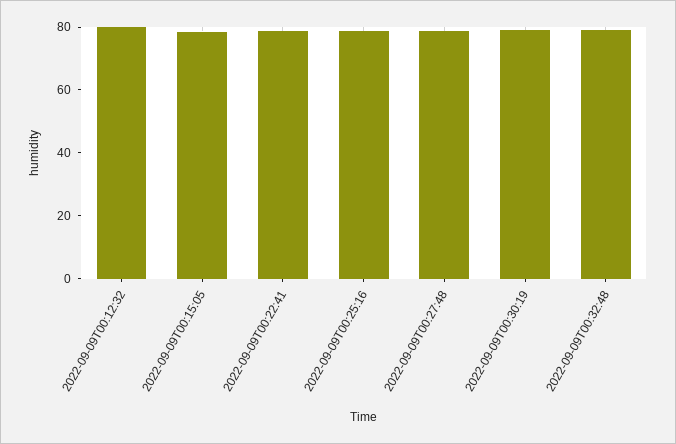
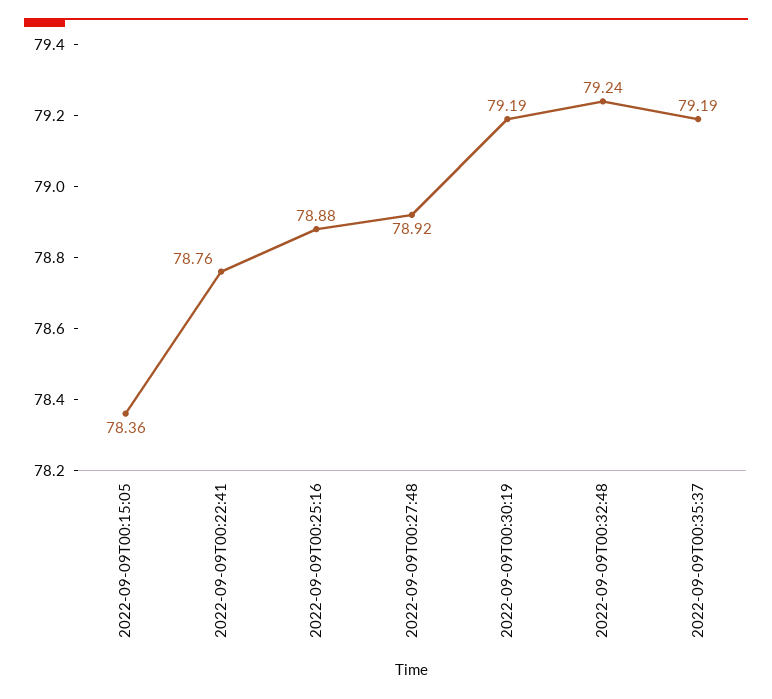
2022-09-09T00:12:32: 80 -> none
2022-09-09T00:35:37: none -> 79.19

